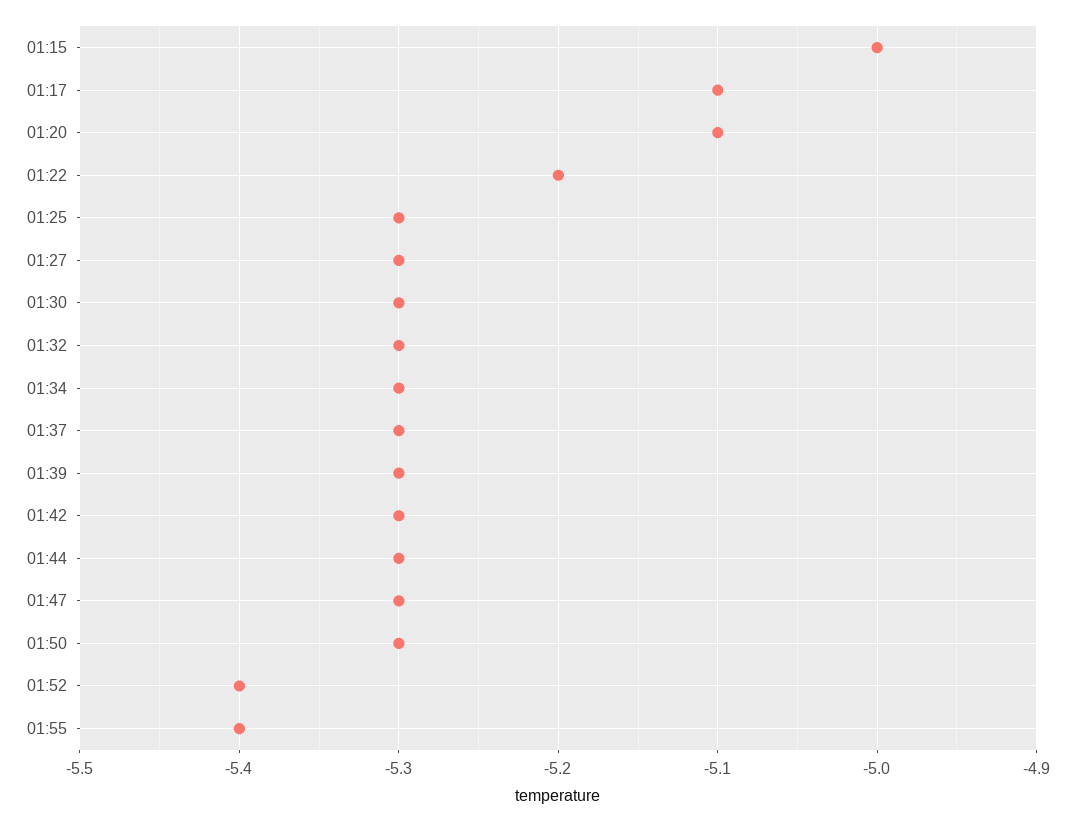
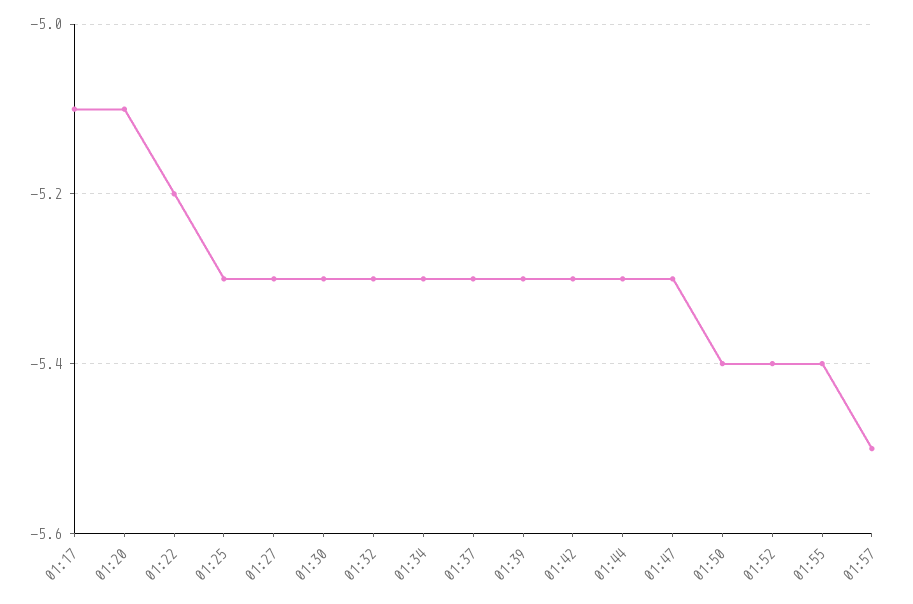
01:15: -5 -> none
01:50: -5.3 -> -5.4
01:57: none -> -5.5

